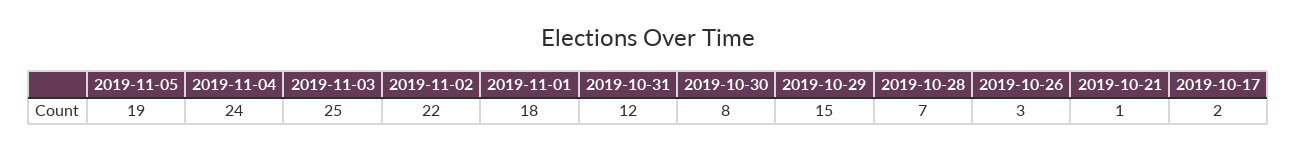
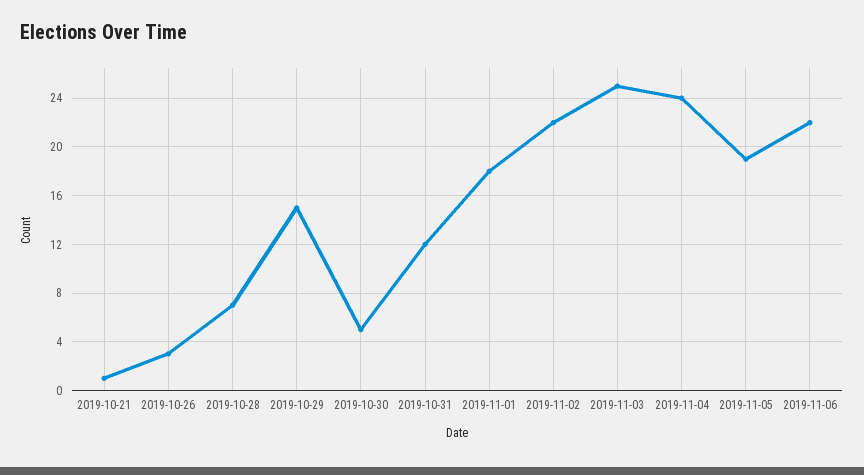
2019-10-30: 8 -> 5
2019-10-17: 2 -> none
2019-11-06: none -> 22

